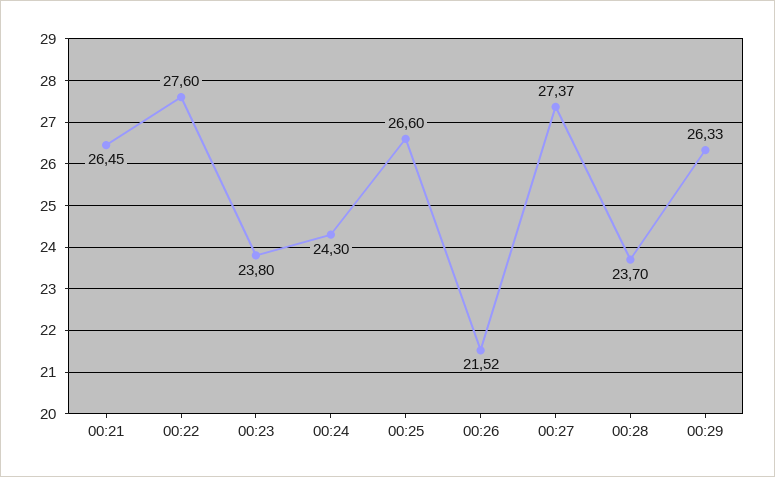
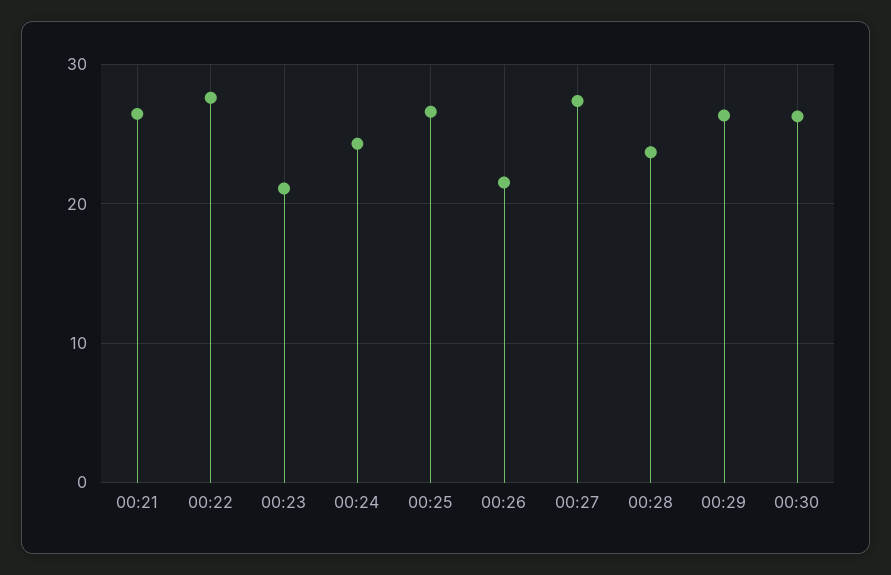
00:23: 23.8 -> 21
00:30: none -> 26

